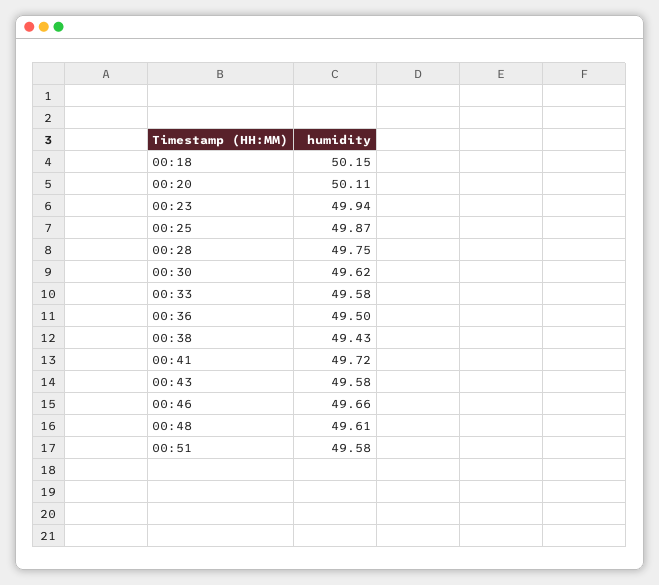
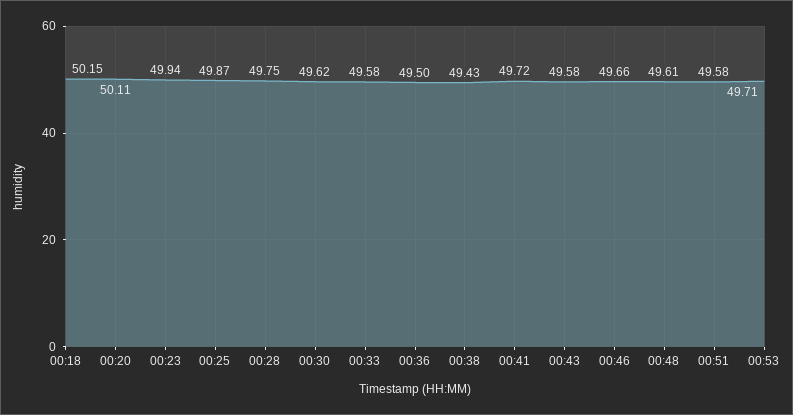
00:53: none -> 49.71

